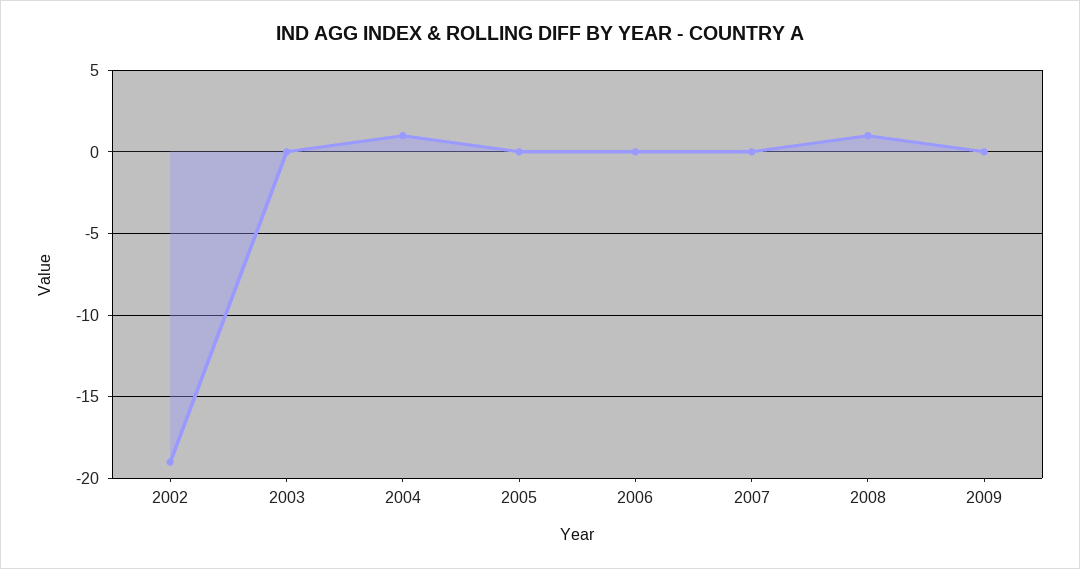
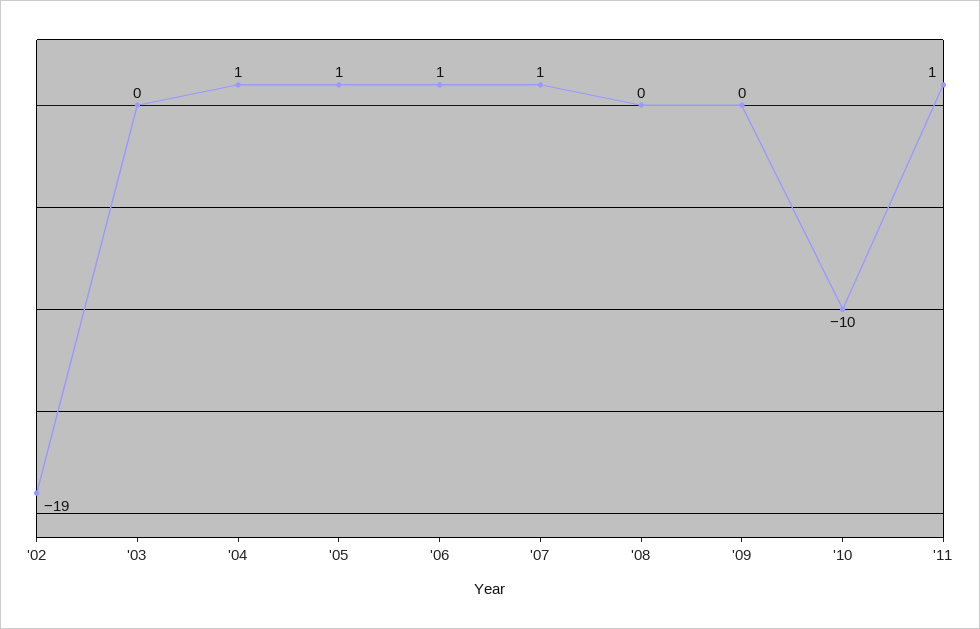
2005: 0 -> 1
2006: 0 -> 1
2007: 0 -> 1
2008: 1 -> 0
'10: none -> -10
'11: none -> 1

